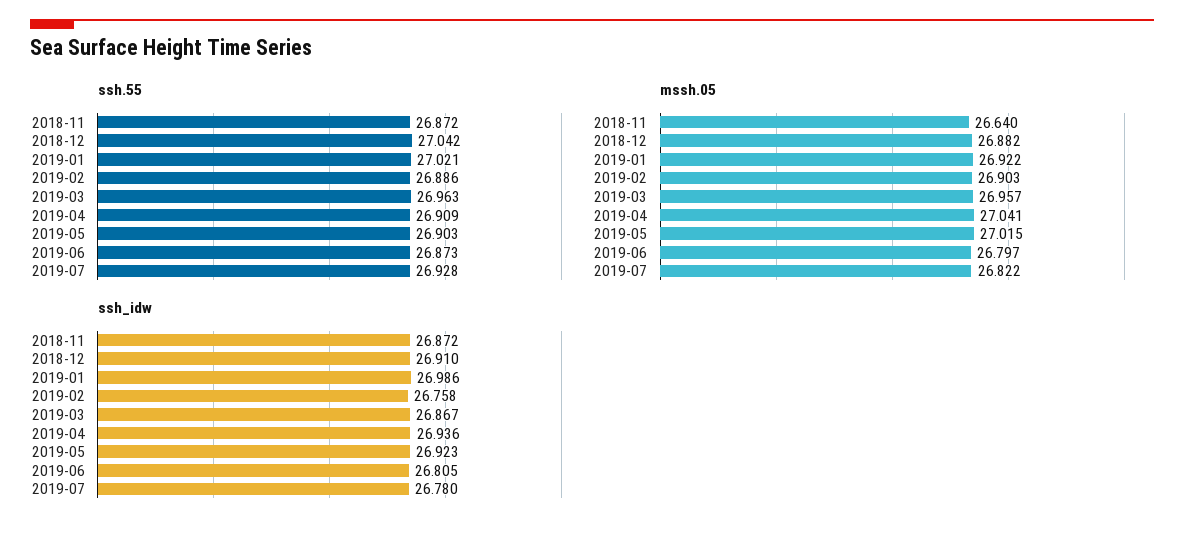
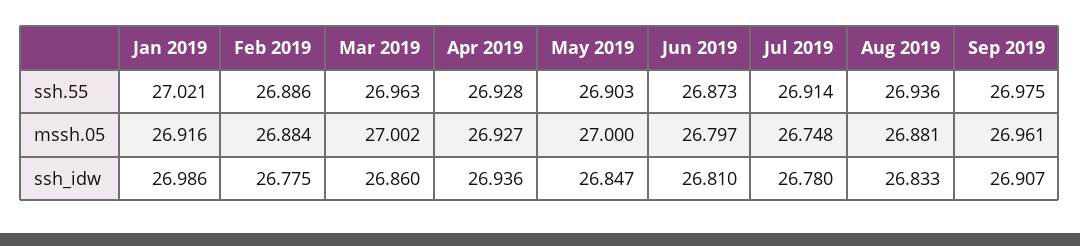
ssh.55, 2018-11: 26.872 -> none
ssh.55, 2018-12: 27.042 -> none
ssh.55, 2019-04: 26.909 -> 26.928
ssh.55, 2019-07: 26.928 -> 26.914
mssh.05, 2018-11: 26.64 -> none
mssh.05, 2018-12: 26.882 -> none
mssh.05, 2019-01: 26.922 -> 26.916
mssh.05, 2019-02: 26.903 -> 26.884
mssh.05, 2019-03: 26.957 -> 27.002
mssh.05, 2019-04: 27.041 -> 26.927
mssh.05, 2019-05: 27.015 -> 27
mssh.05, 2019-07: 26.822 -> 26.748
ssh_idw, 2018-11: 26.872 -> none
ssh_idw, 2018-12: 26.91 -> none
ssh_idw, 2019-02: 26.758 -> 26.775
ssh_idw, 2019-03: 26.867 -> 26.86
ssh_idw, 2019-05: 26.923 -> 26.847
ssh_idw, 2019-06: 26.805 -> 26.81
ssh.55, Aug 2019: none -> 26.936
ssh.55, Sep 2019: none -> 26.975
mssh.05, Aug 2019: none -> 26.881
mssh.05, Sep 2019: none -> 26.961
ssh_idw, Aug 2019: none -> 26.833
ssh_idw, Sep 2019: none -> 26.907

